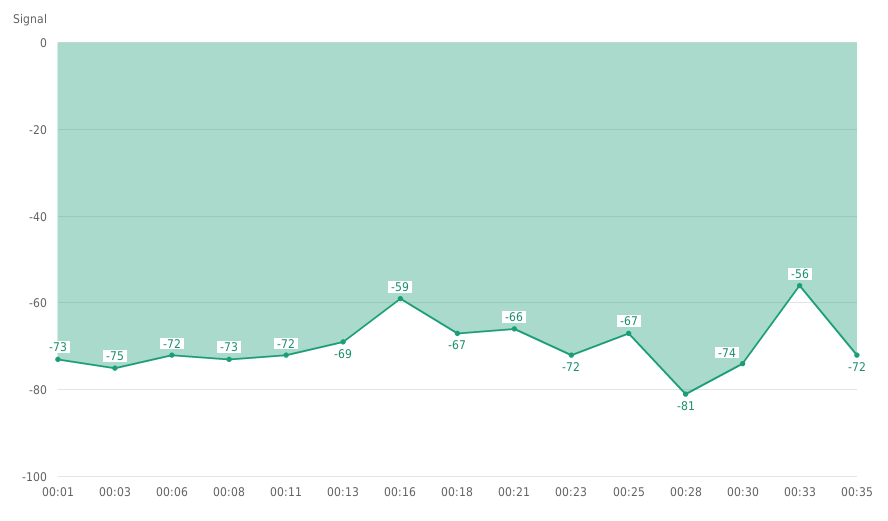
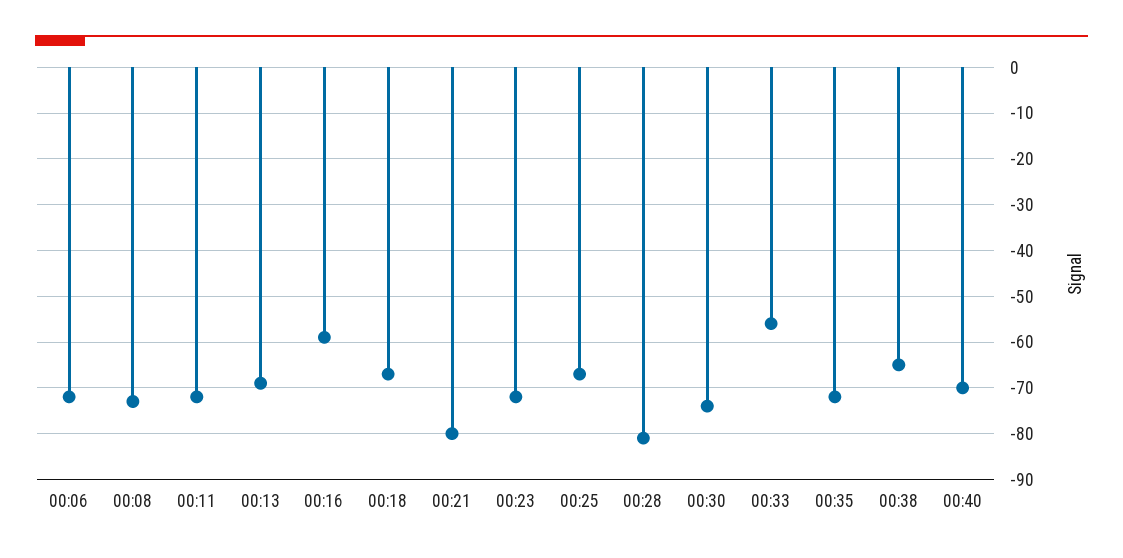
00:01: -73 -> none
00:03: -75 -> none
00:21: -66 -> -80
00:38: none -> -65
00:40: none -> -70

